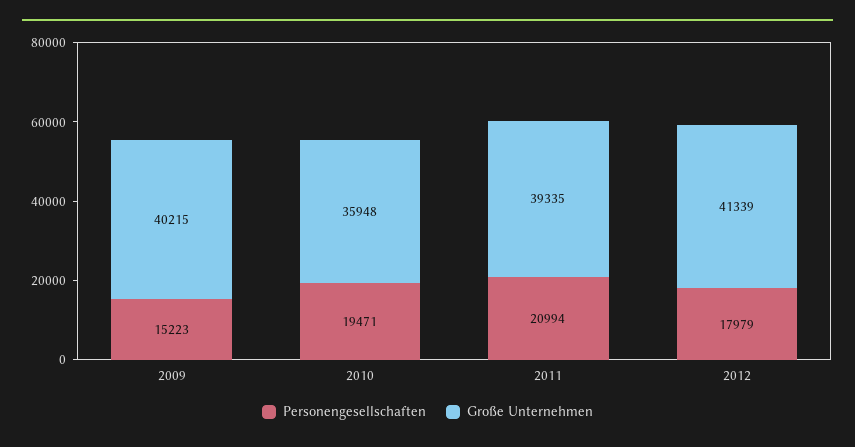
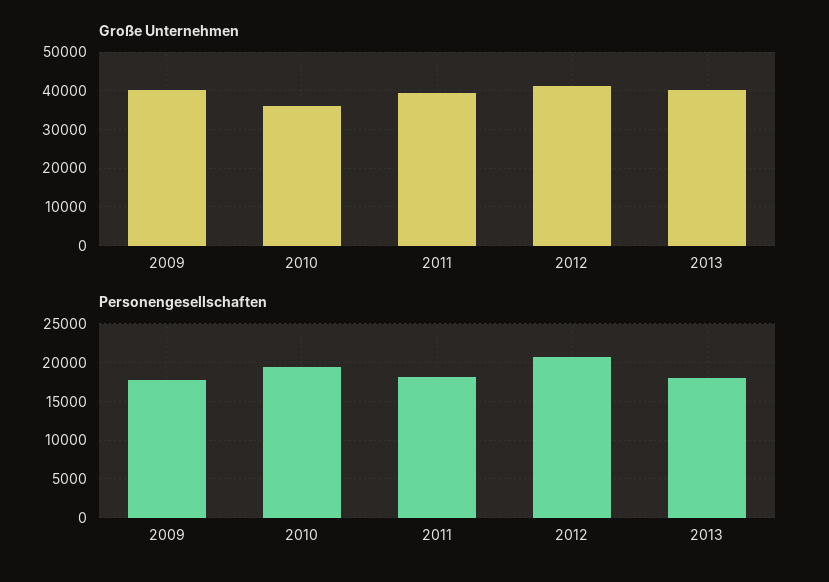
Personengesellschaften, 2009: 15223 -> 18000
Personengesellschaften, 2011: 20994 -> 18000
Personengesellschaften, 2012: 17979 -> 21000
Große Unternehmen, 2013: none -> 40000
Personengesellschaften, 2013: none -> 18000

